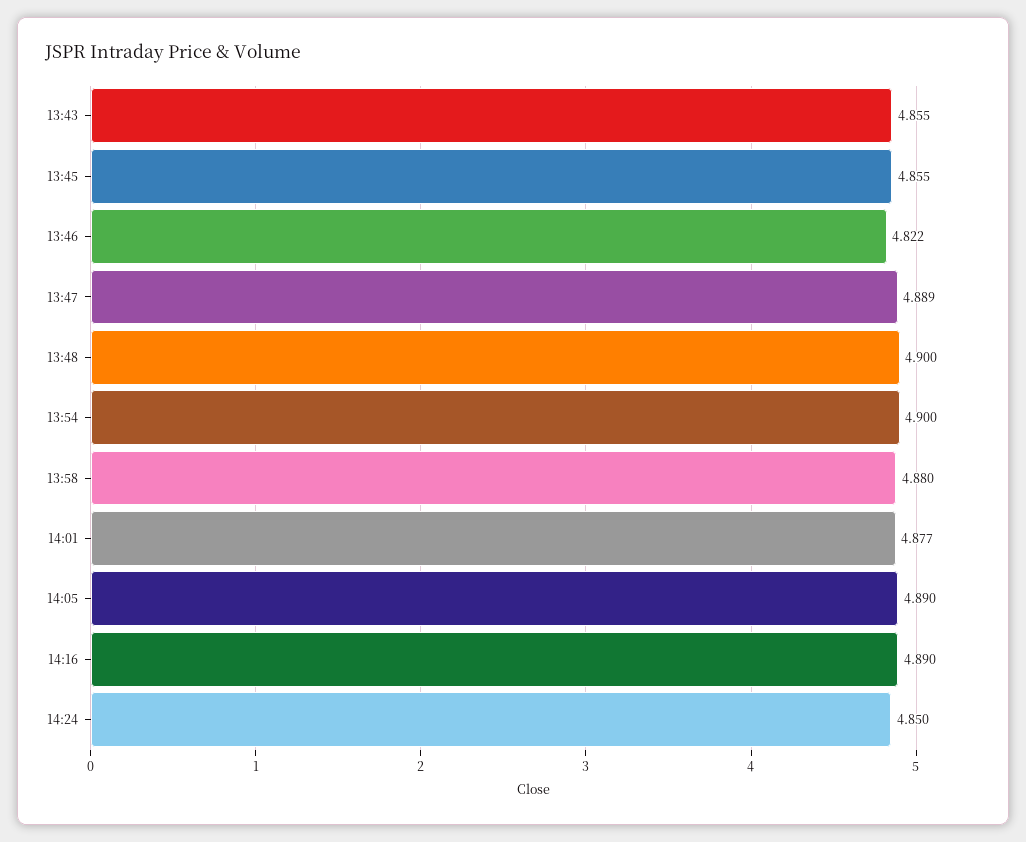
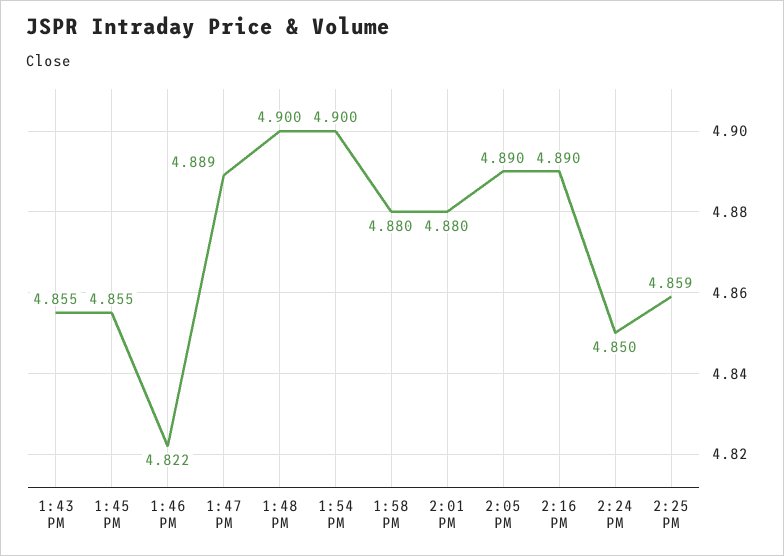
14:01: 4.877 -> 4.88
2:25 PM: none -> 4.859

